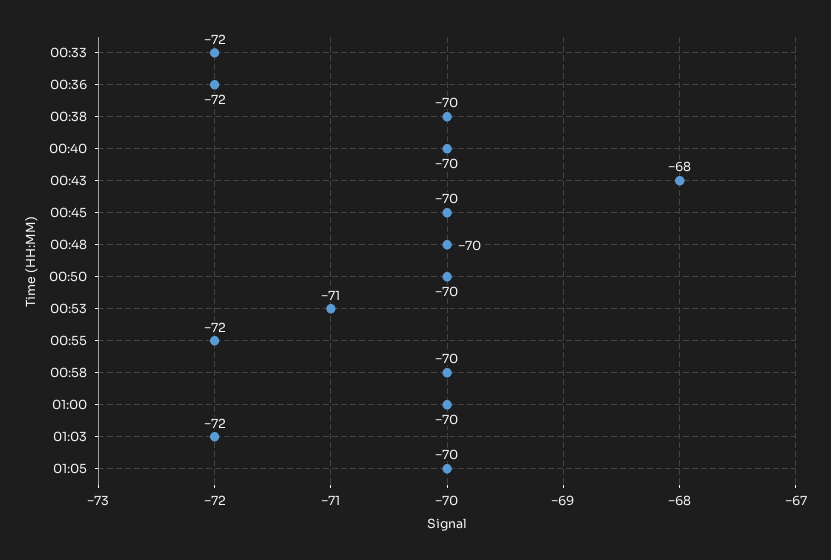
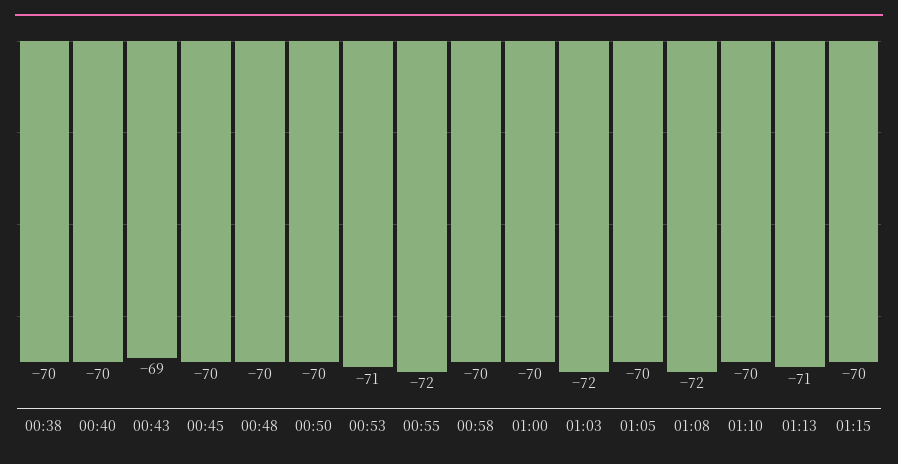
00:33: -72 -> none
00:36: -72 -> none
00:43: -68 -> -69
01:08: none -> -72
01:10: none -> -70
01:13: none -> -71
01:15: none -> -70

